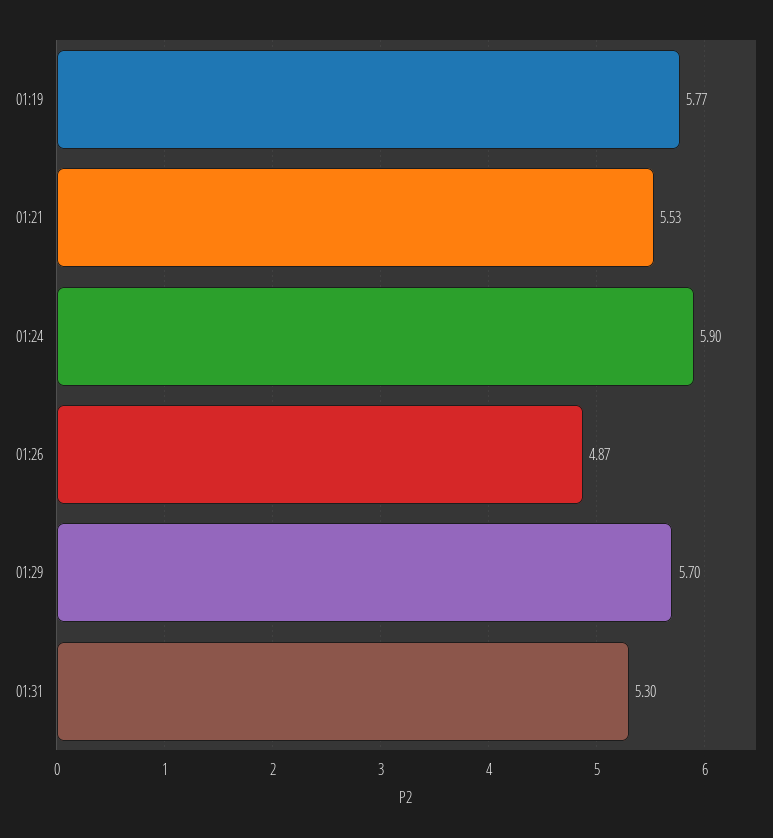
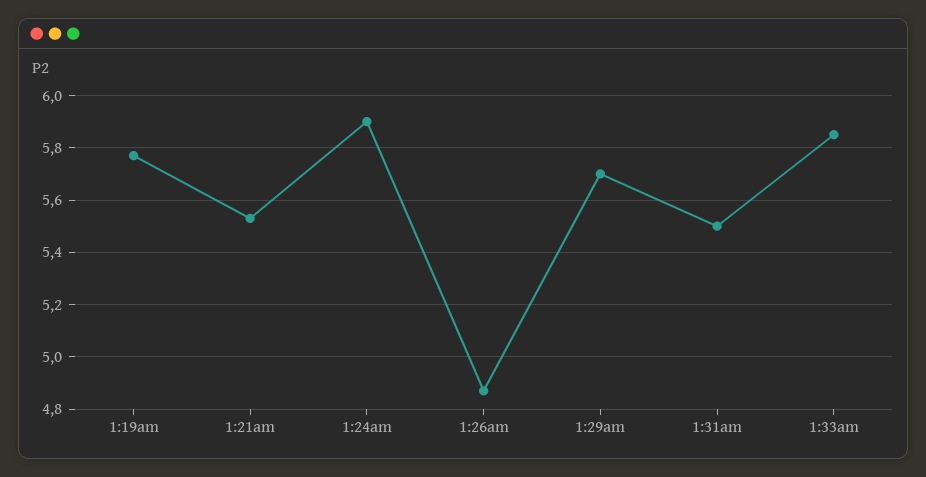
01:31: 5.3 -> 5.5
1:33am: none -> 5.85

